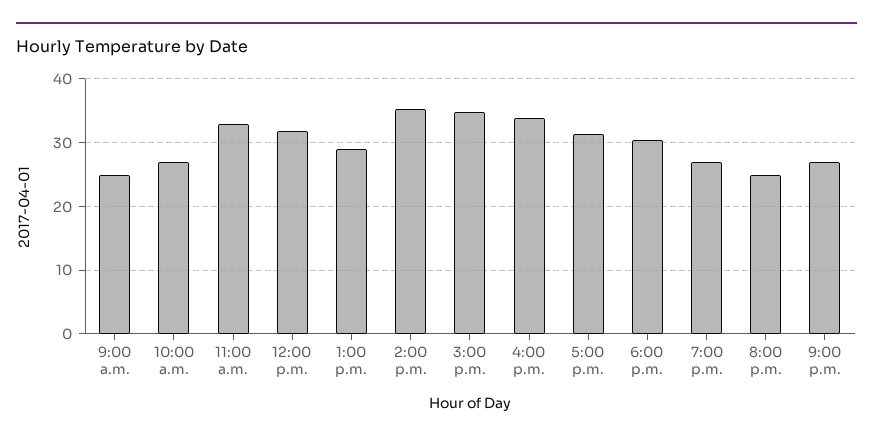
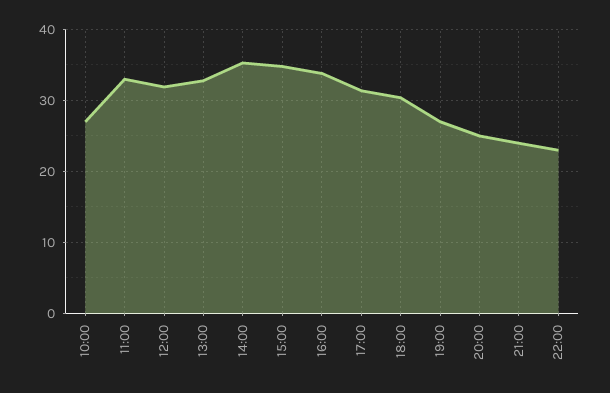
9:00 a.m.: 25 -> none
1:00 p.m.: 29 -> 33
9:00 p.m.: 27 -> 24
22:00: none -> 23

